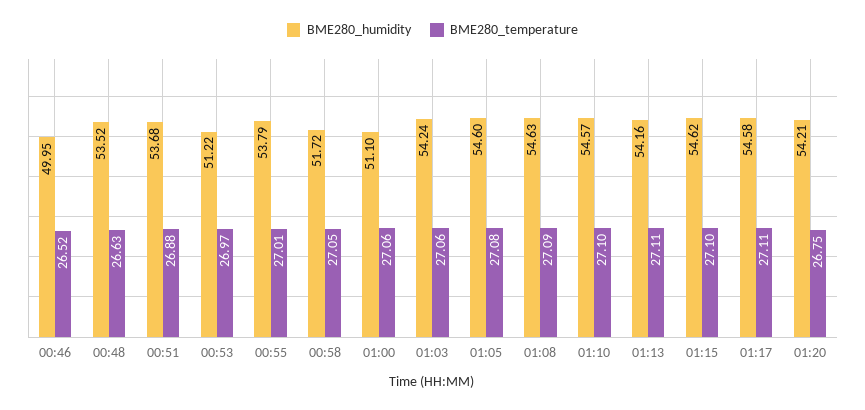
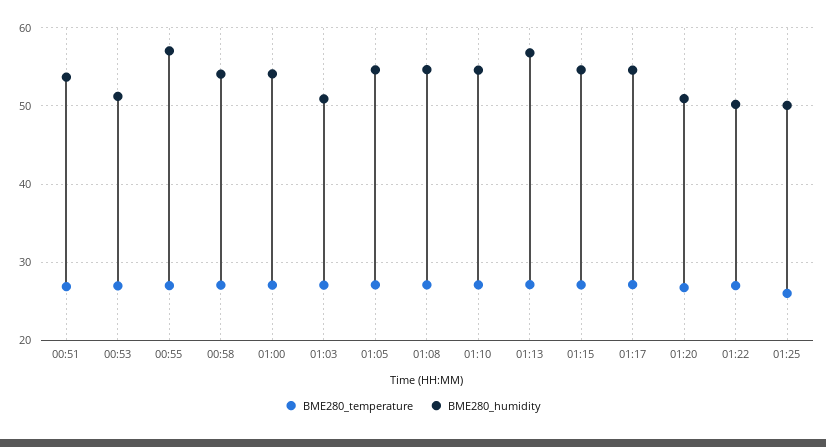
BME280_humidity, 00:46: 49.95 -> none
BME280_temperature, 00:46: 26.52 -> none
BME280_humidity, 00:48: 53.52 -> none
BME280_temperature, 00:48: 26.63 -> none
BME280_humidity, 00:55: 53.79 -> 57
BME280_humidity, 00:58: 51.72 -> 54
BME280_humidity, 01:00: 51.1 -> 54
BME280_humidity, 01:03: 54.24 -> 51
BME280_humidity, 01:13: 54.16 -> 57
BME280_humidity, 01:20: 54.21 -> 51
BME280_temperature, 01:22: none -> 27
BME280_humidity, 01:22: none -> 50
BME280_temperature, 01:25: none -> 26
BME280_humidity, 01:25: none -> 50

